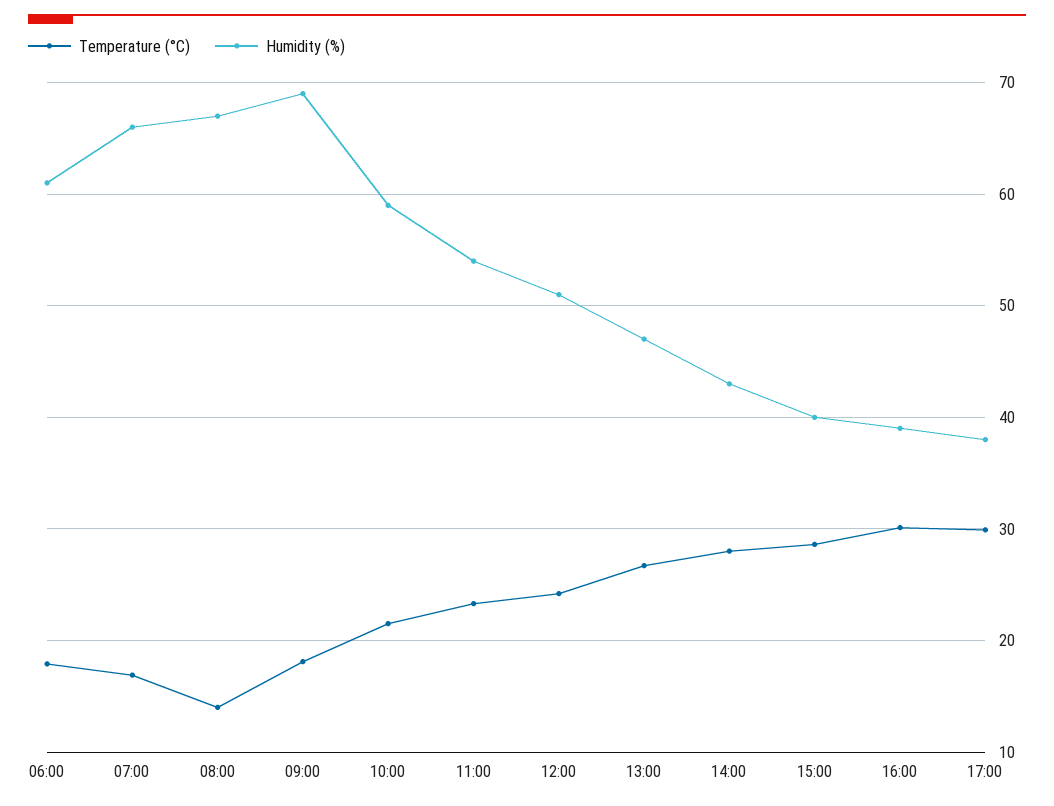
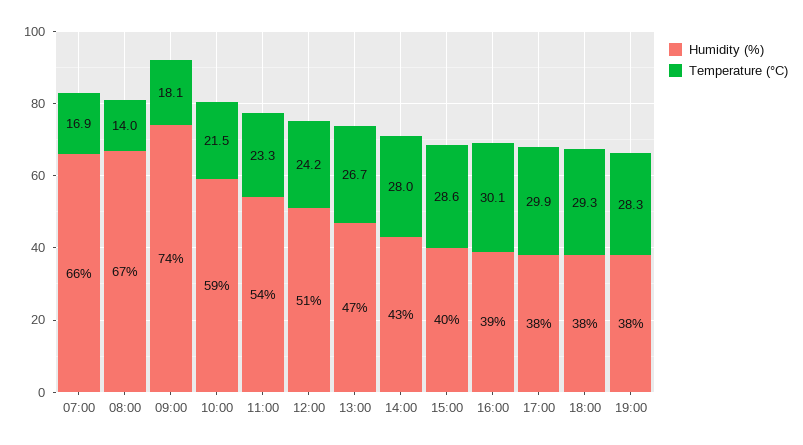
Temperature (°C), 06:00: 18 -> none
Humidity (%), 06:00: 61 -> none
Humidity (%), 09:00: 69 -> 74
Humidity (%), 18:00: none -> 38
Temperature (°C), 18:00: none -> 29.3
Humidity (%), 19:00: none -> 38
Temperature (°C), 19:00: none -> 28.3

